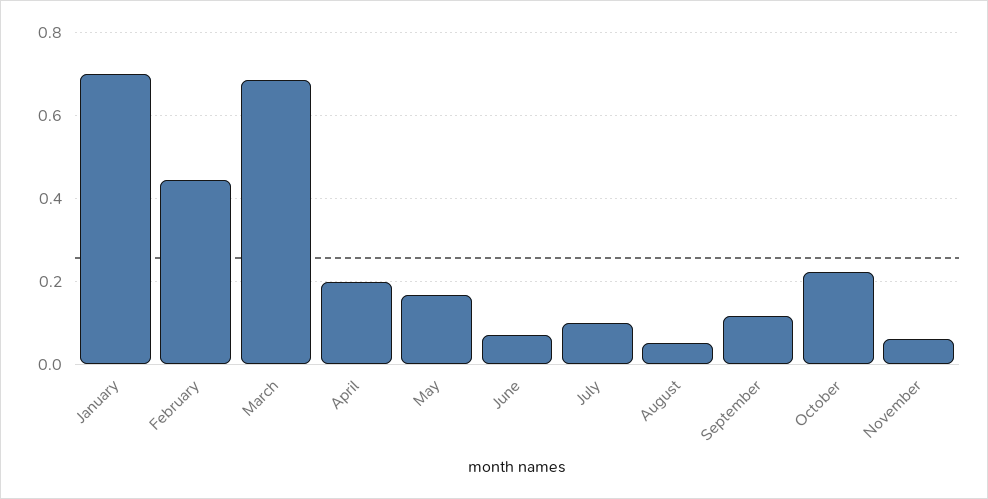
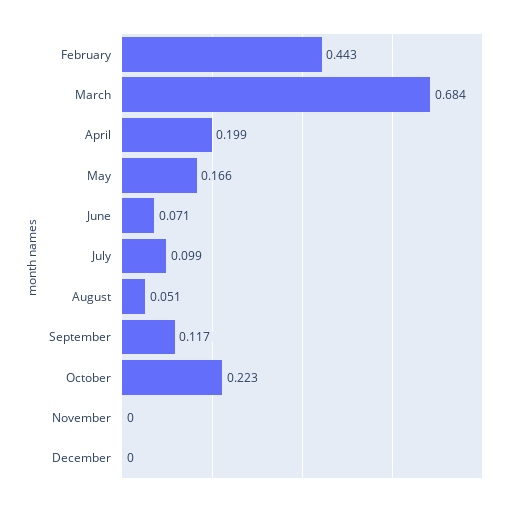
January: 0.7 -> none
November: 0.06 -> 0
December: none -> 0

